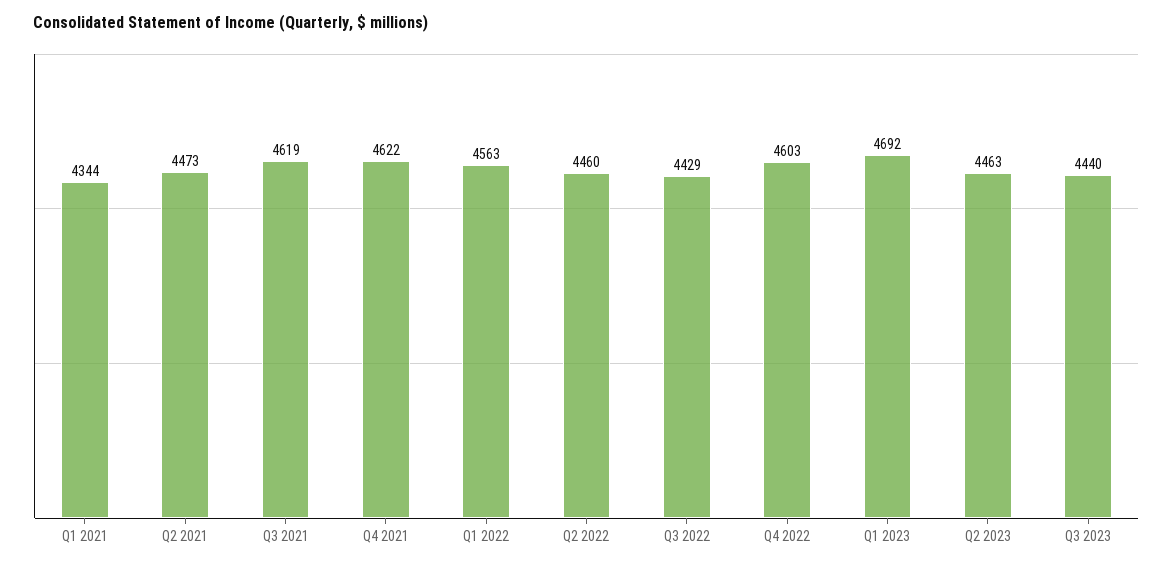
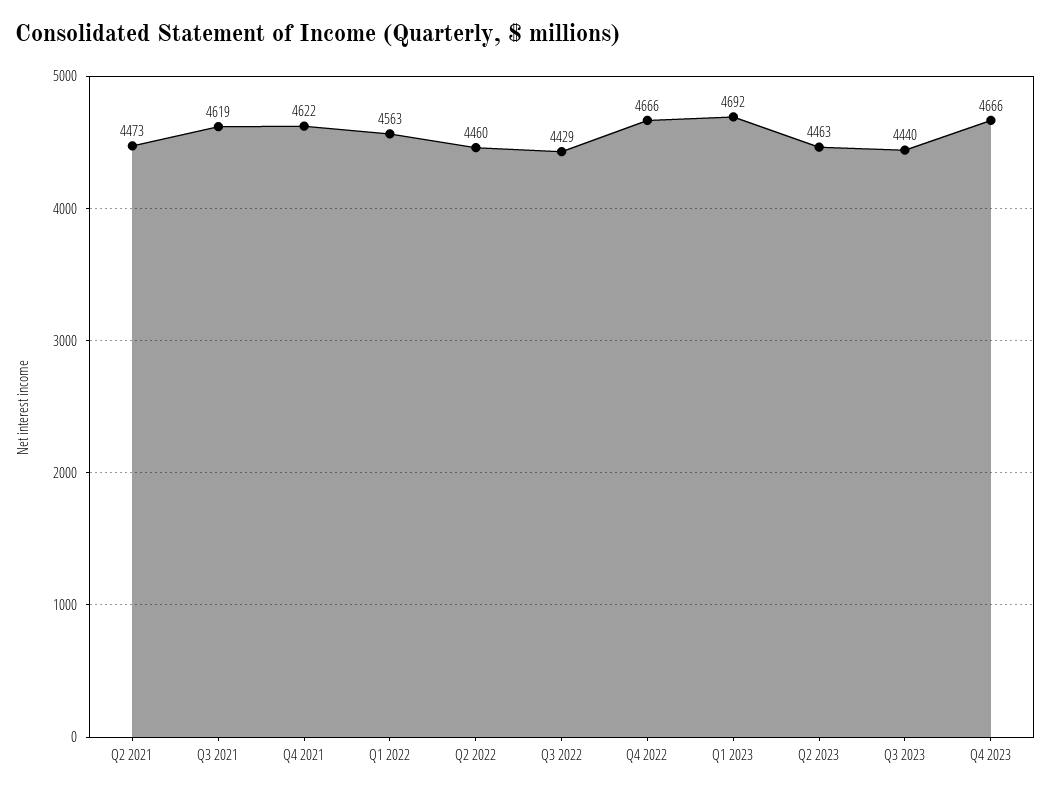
Q1 2021: 4344 -> none
Q4 2022: 4603 -> 4666
Q4 2023: none -> 4666

